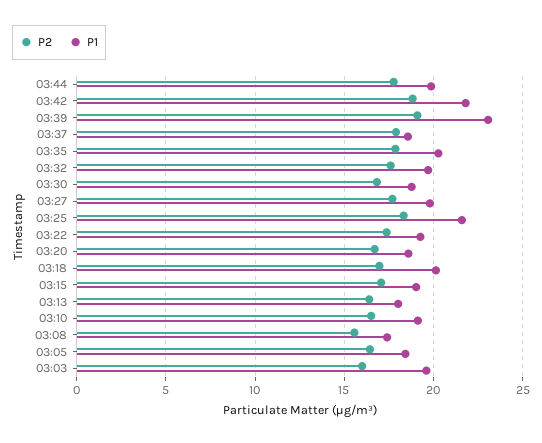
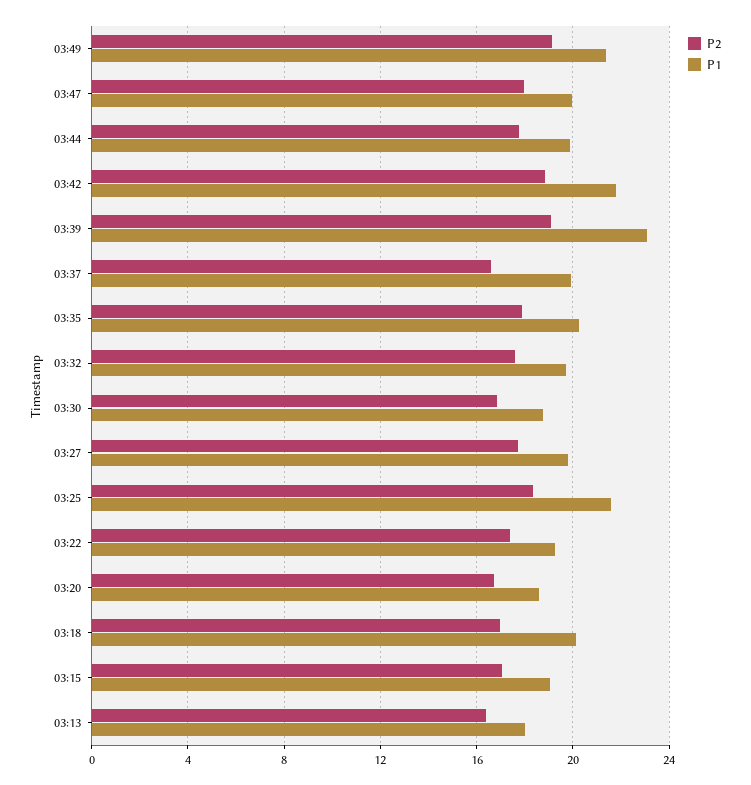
P2, 03:37: 18 -> 16.5
P1, 03:37: 18.5 -> 20
P2, 03:10: 16.5 -> none
P1, 03:10: 19 -> none
P2, 03:08: 15.5 -> none
P1, 03:08: 17.5 -> none
P2, 03:05: 16.5 -> none
P1, 03:05: 18.5 -> none
P2, 03:03: 16 -> none
P1, 03:03: 19.5 -> none
P2, 03:49: none -> 19
P1, 03:49: none -> 21.5
P2, 03:47: none -> 18
P1, 03:47: none -> 20

